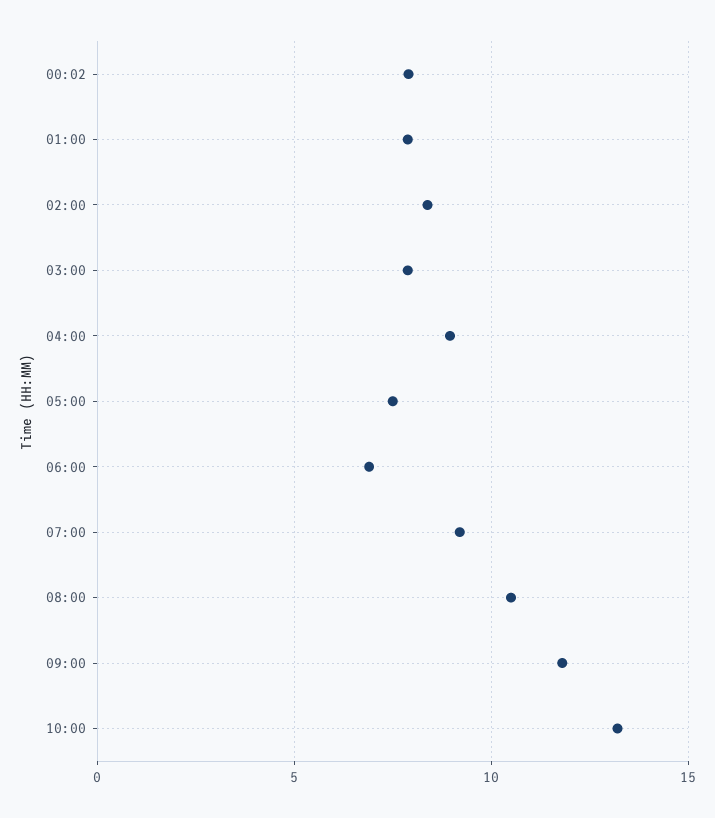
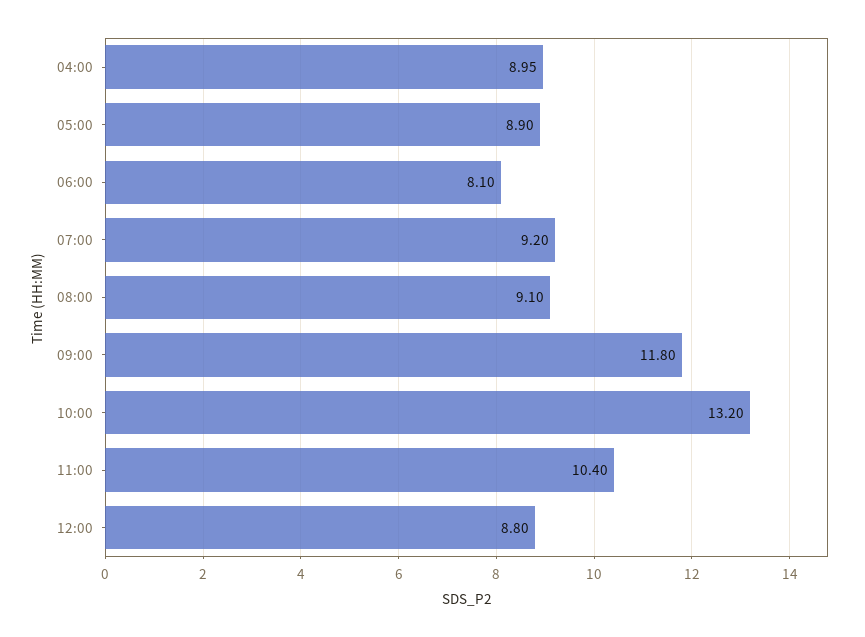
00:02: 8 -> none
01:00: 8 -> none
02:00: 8.5 -> none
03:00: 8 -> none
05:00: 7.5 -> 8.9
06:00: 7 -> 8.1
08:00: 10.5 -> 9.1
11:00: none -> 10.4
12:00: none -> 8.8

